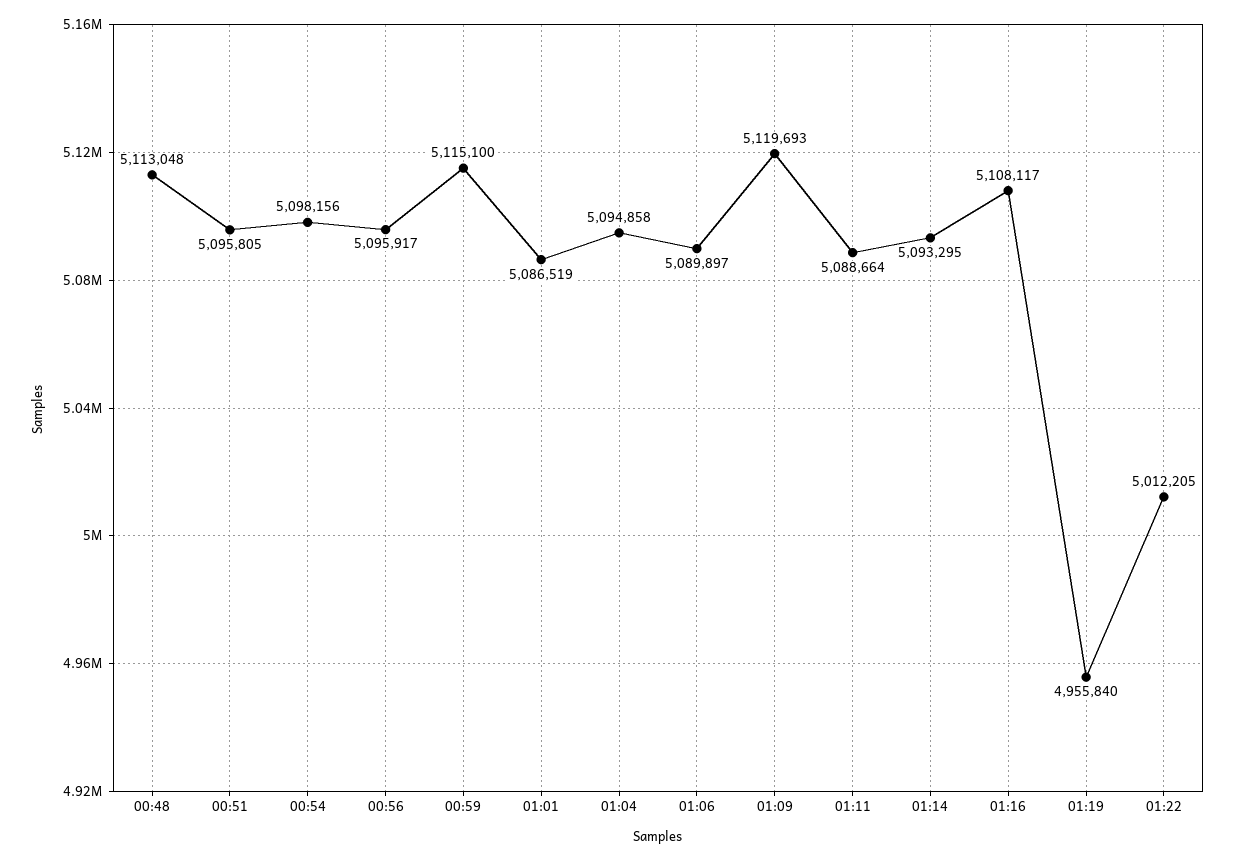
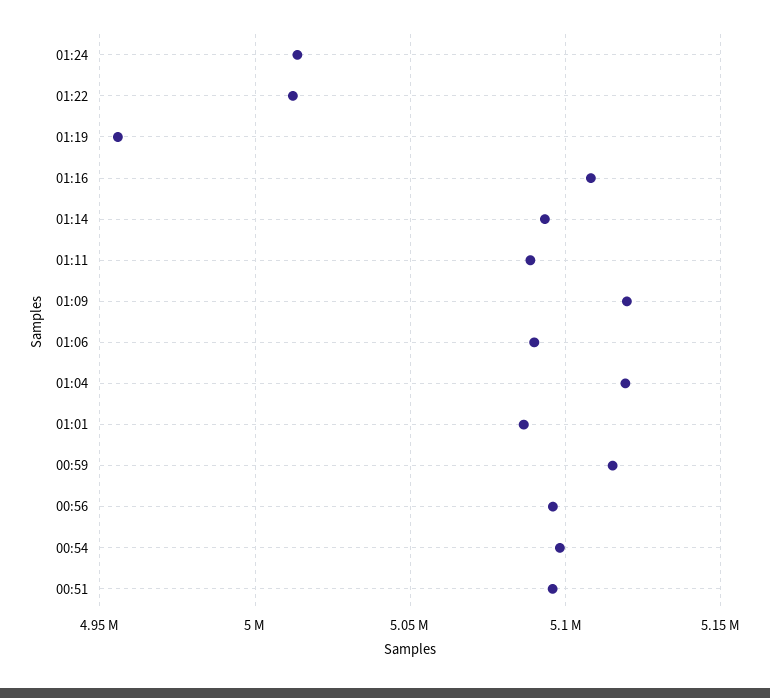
00:48: 5113048 -> none
01:04: 5094858 -> 5120000
01:24: none -> 5015000

